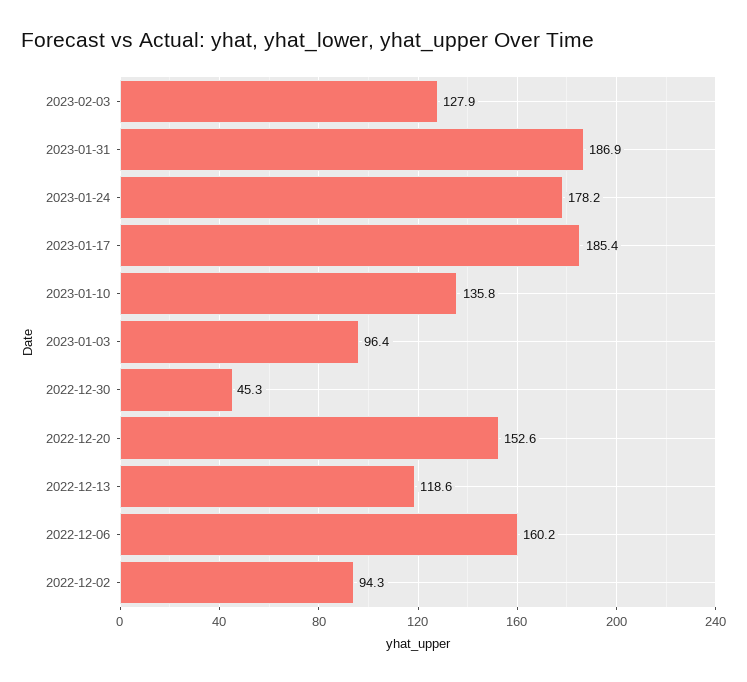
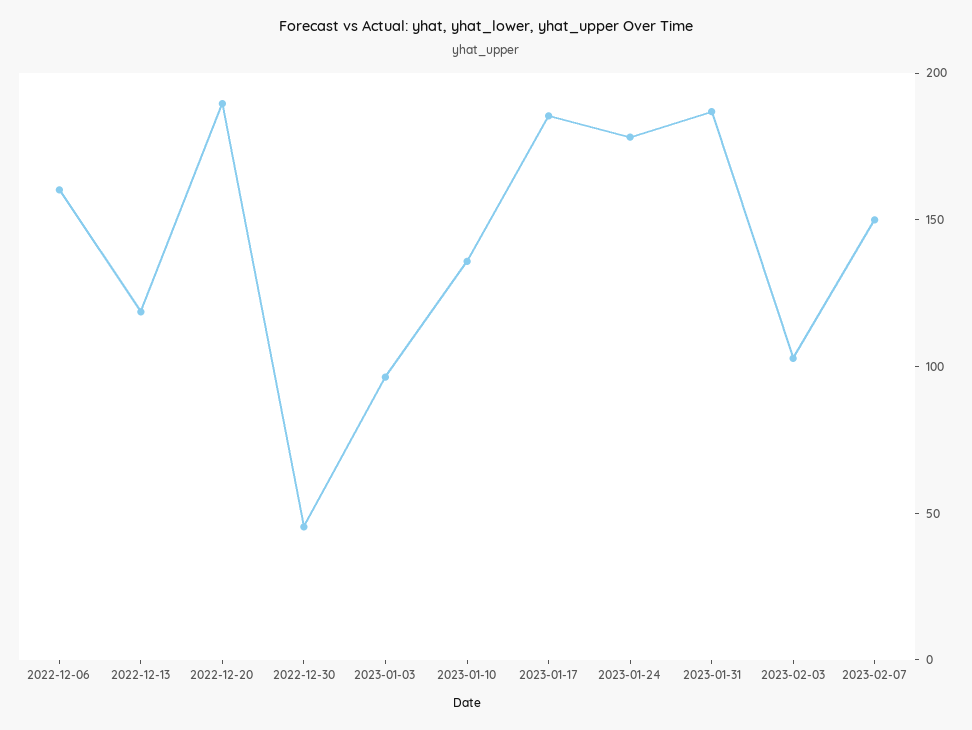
2023-02-03: 127.9 -> 100
2022-12-20: 152.6 -> 190
2022-12-02: 94.3 -> none
2023-02-07: none -> 150

